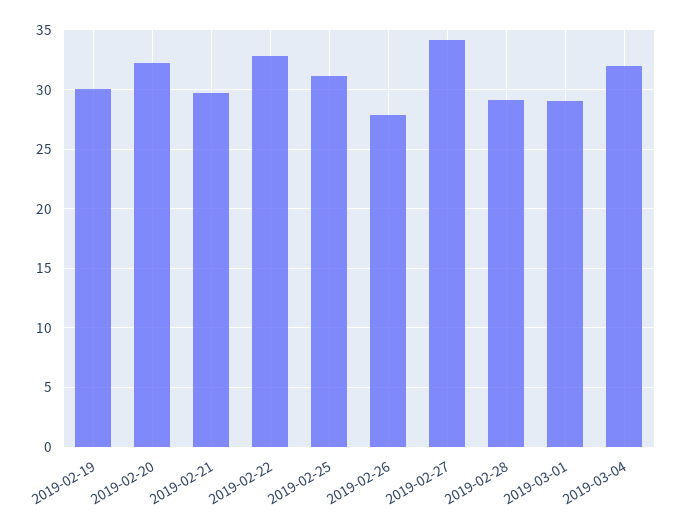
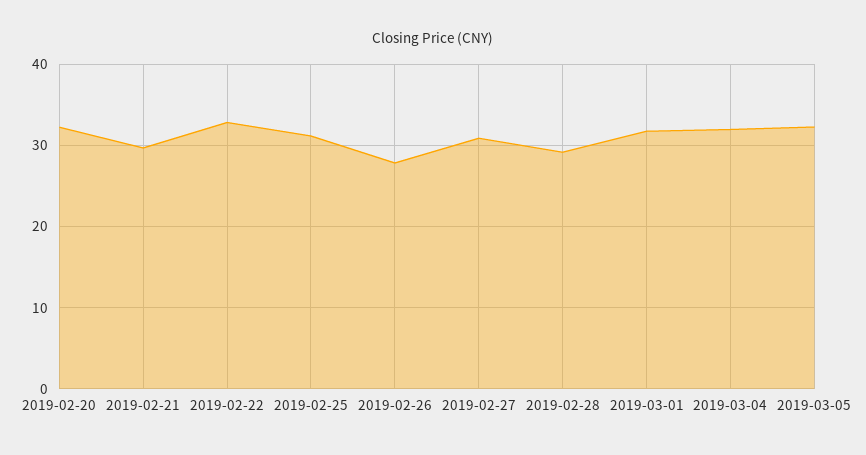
2019-02-19: 30 -> none
2019-02-27: 34 -> 31
2019-03-01: 29 -> 32
2019-03-05: none -> 32

